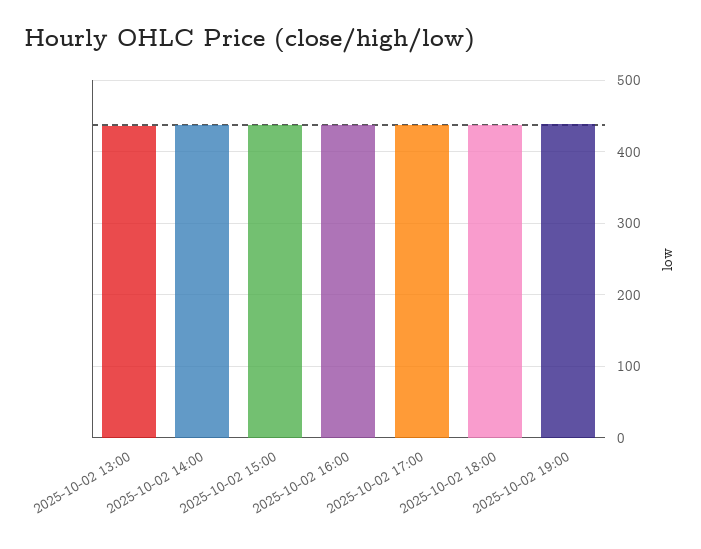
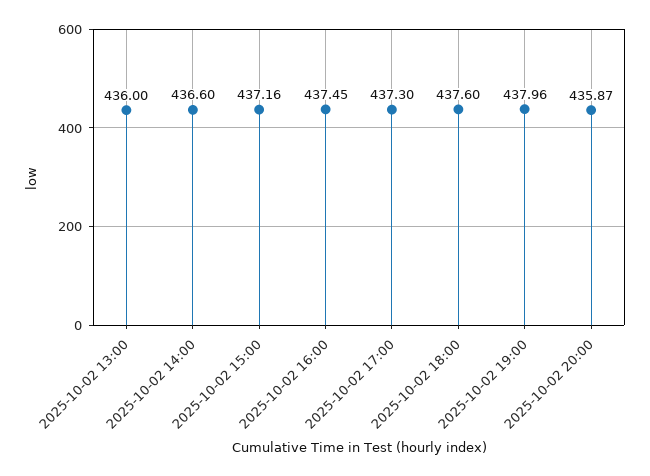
2025-10-02 20:00: none -> 435.87

